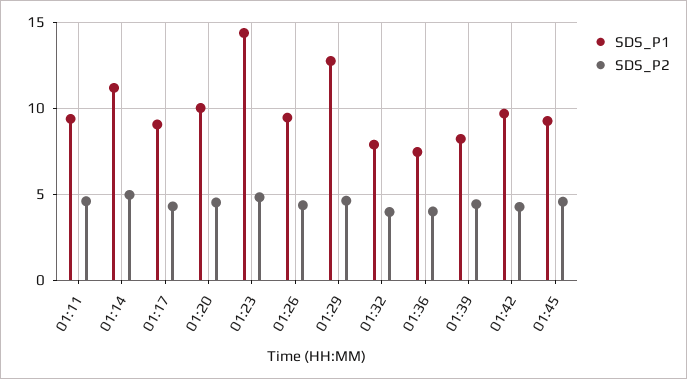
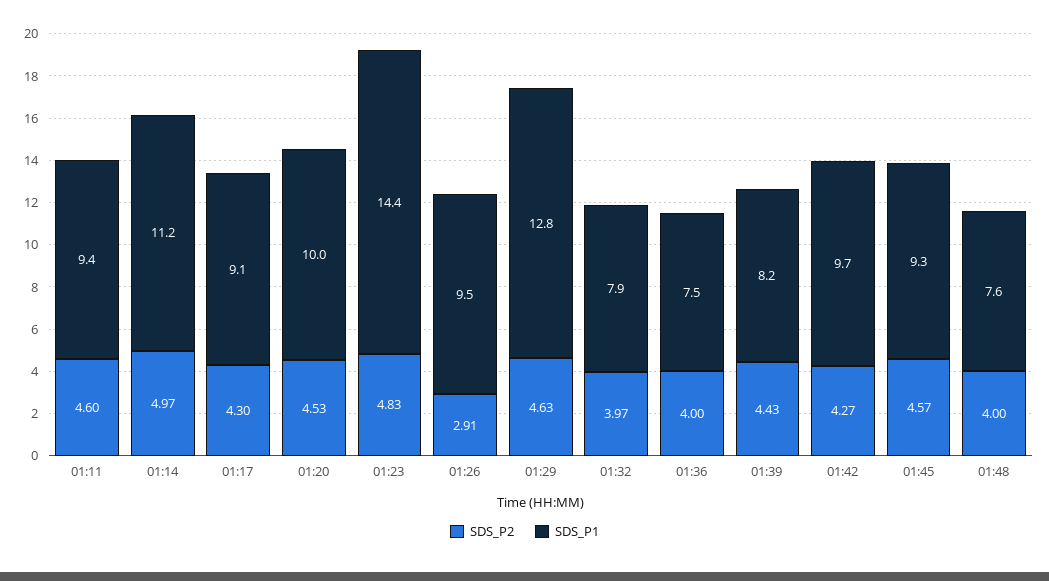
SDS_P2, 01:26: 4.5 -> 2.91
SDS_P2, 01:48: none -> 4
SDS_P1, 01:48: none -> 7.6

